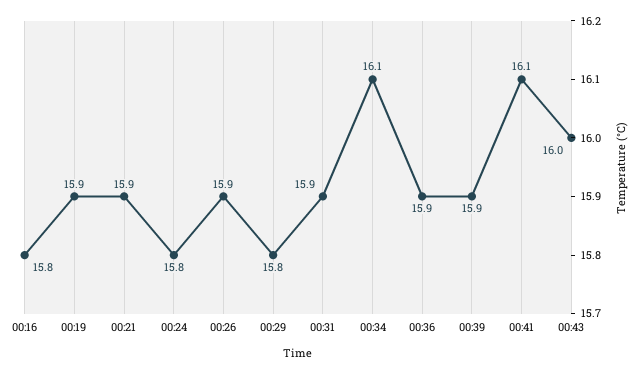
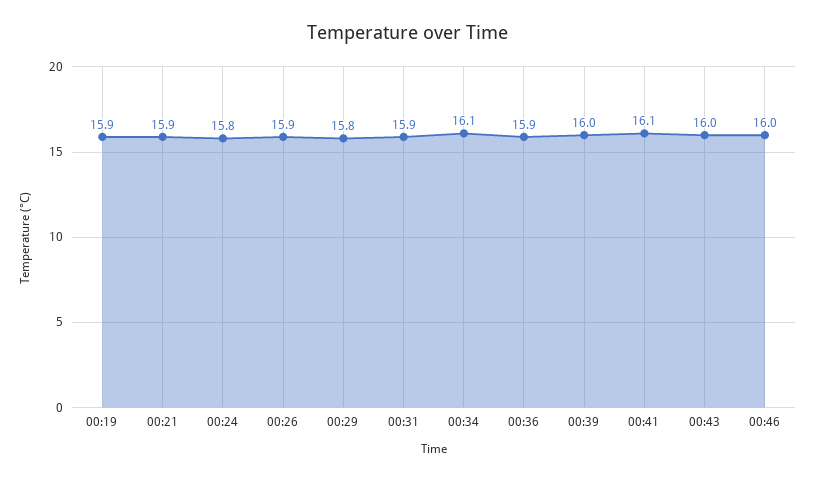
00:16: 15.8 -> none
00:39: 15.9 -> 16
00:46: none -> 16

